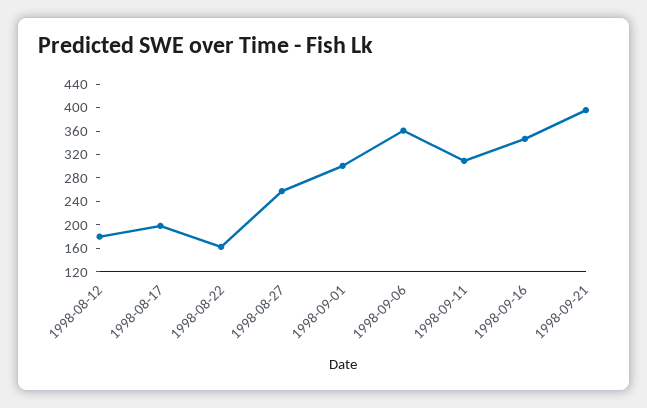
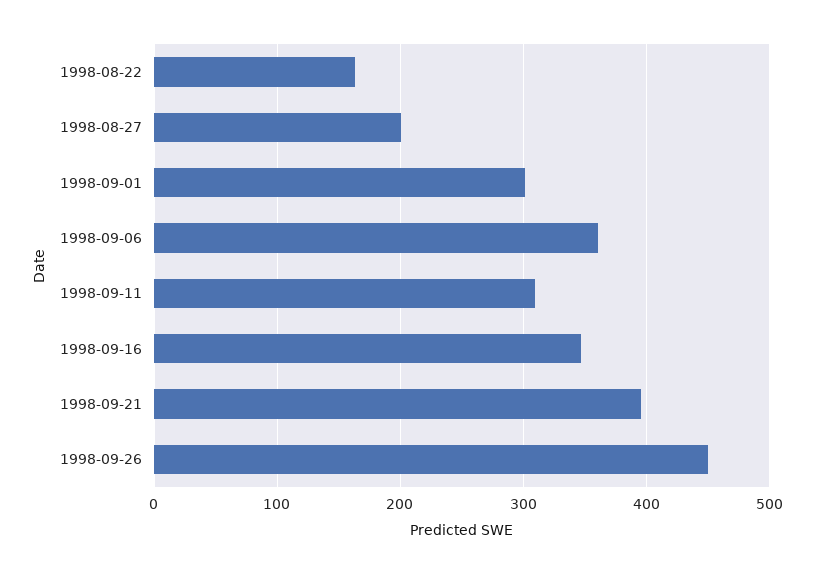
1998-08-12: 180 -> none
1998-08-17: 200 -> none
1998-08-27: 260 -> 200
1998-09-26: none -> 450

